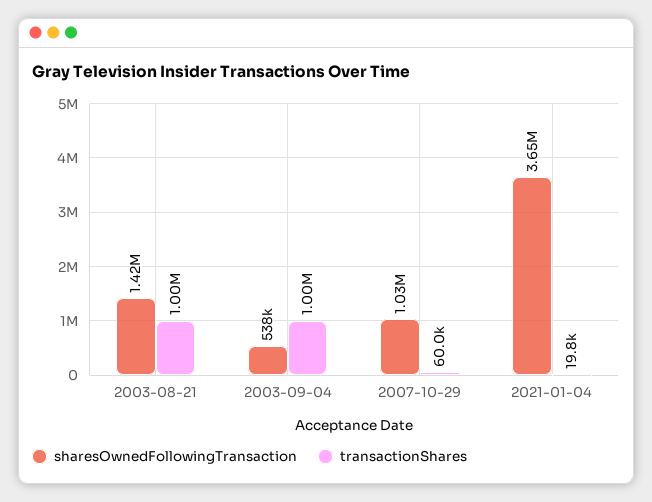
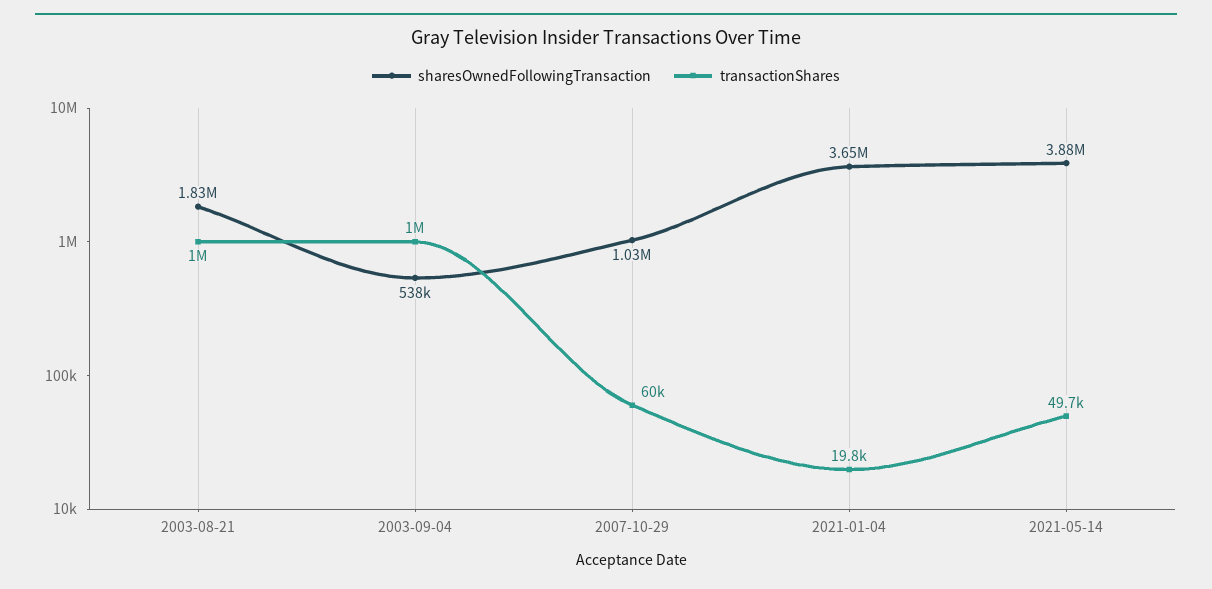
sharesOwnedFollowingTransaction, 2003-08-21: 1420000 -> 1830000
sharesOwnedFollowingTransaction, 2021-05-14: none -> 3880000
transactionShares, 2021-05-14: none -> 49700

